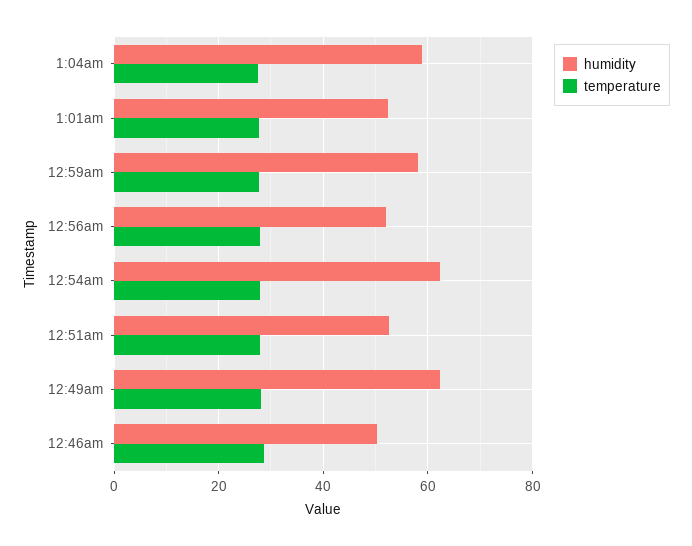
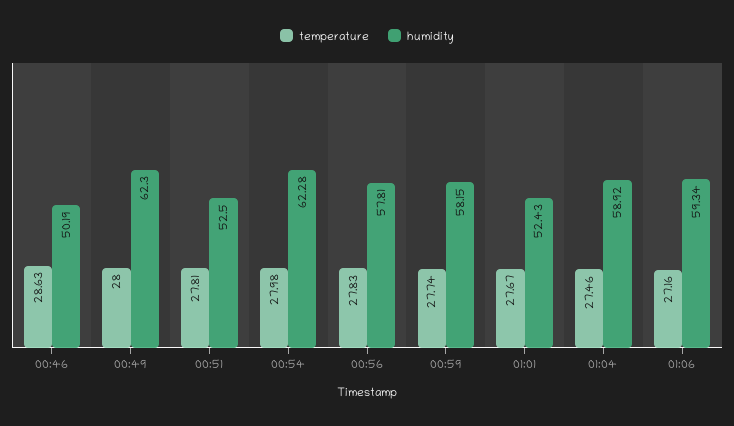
humidity, 12:56am: 52 -> 57.81
temperature, 01:06: none -> 27.16
humidity, 01:06: none -> 59.34

